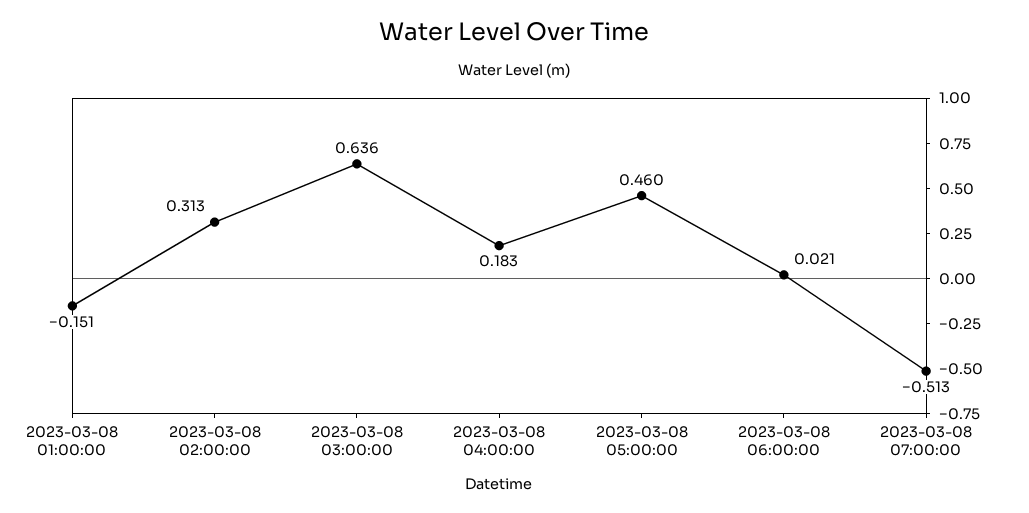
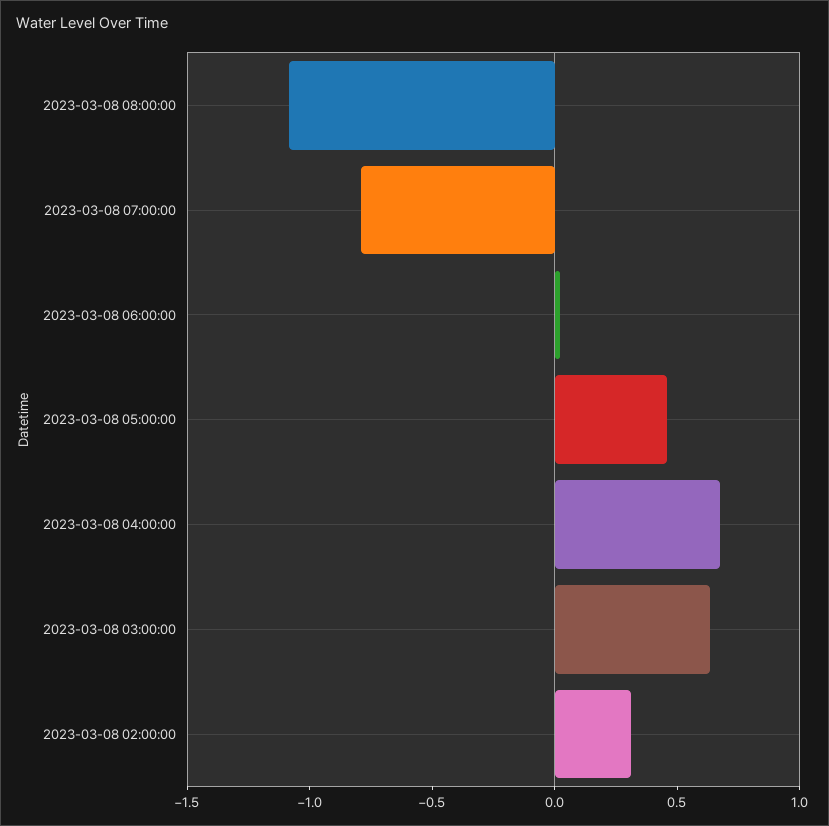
2023-03-08 01:00:00: -0.151 -> none
2023-03-08 04:00:00: 0.183 -> 0.7
2023-03-08 07:00:00: -0.513 -> -0.8
2023-03-08 08:00:00: none -> -1.1

